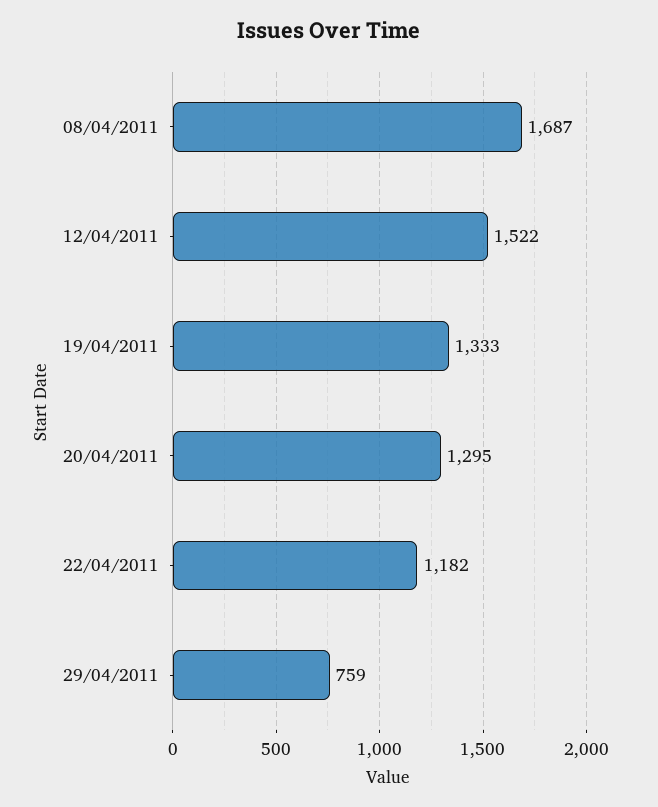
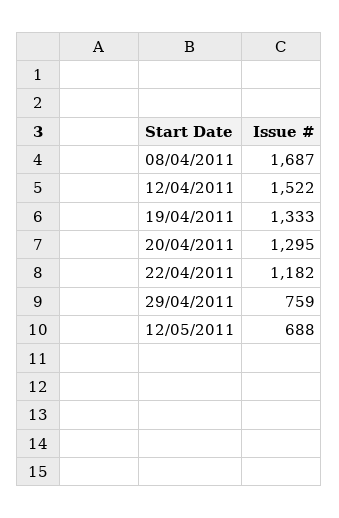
12/05/2011: none -> 688

